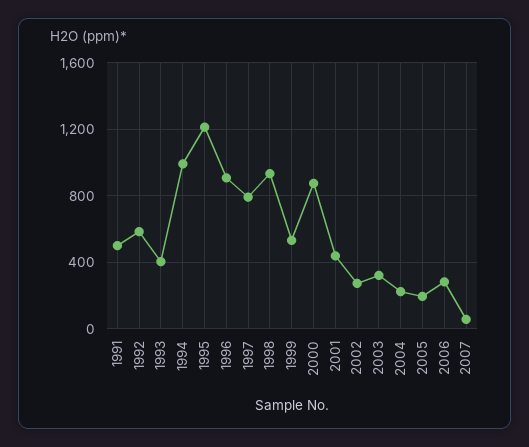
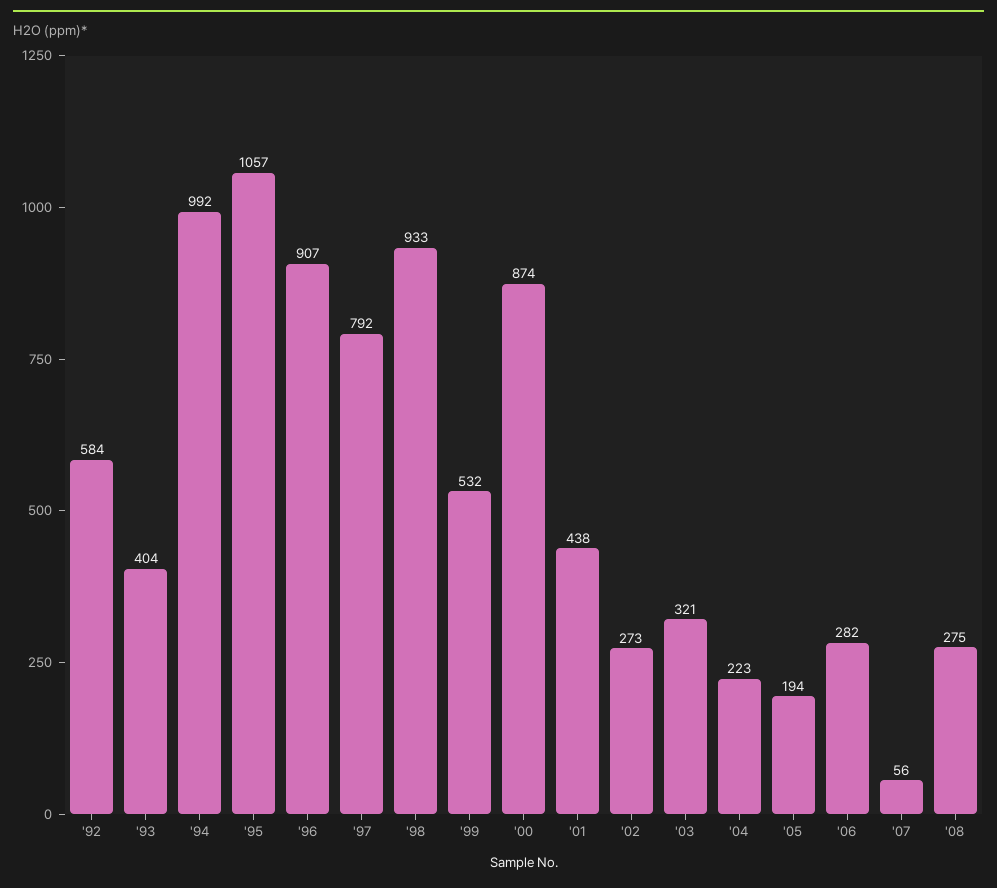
1991: 500 -> none
1995: 1200 -> 1057
'08: none -> 275

